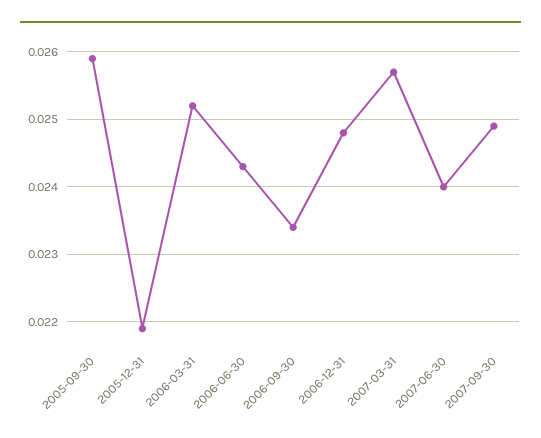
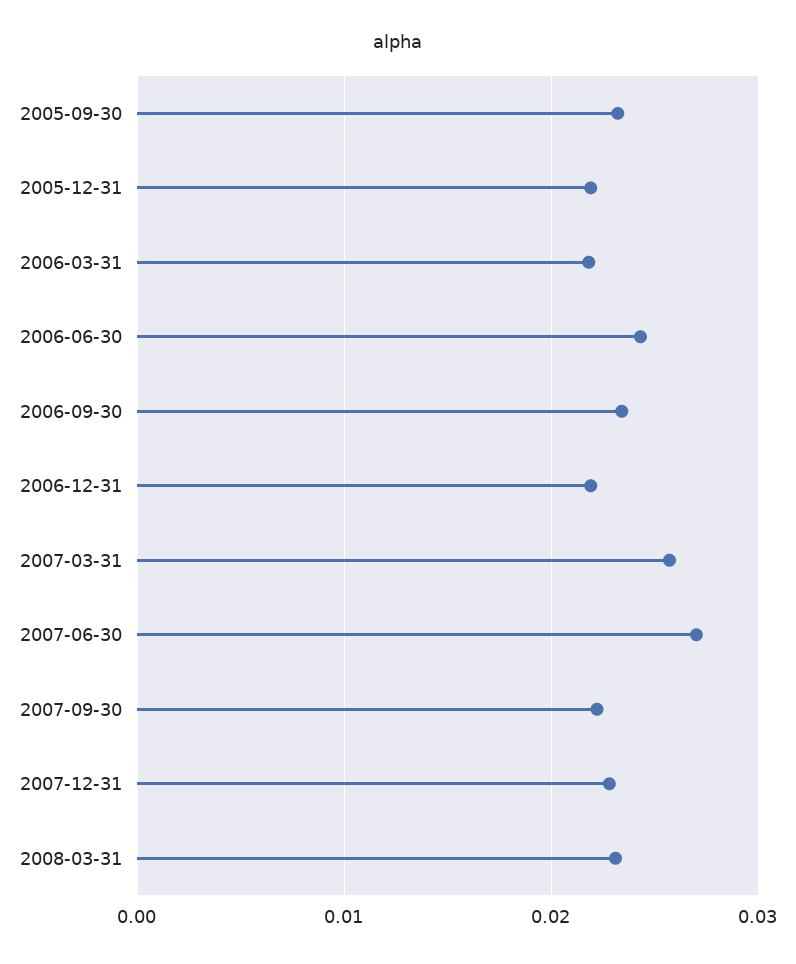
2005-09-30: 0.0259 -> 0.023
2006-03-31: 0.0252 -> 0.022
2006-12-31: 0.0248 -> 0.022
2007-06-30: 0.024 -> 0.027
2007-09-30: 0.0249 -> 0.022
2007-12-31: none -> 0.023
2008-03-31: none -> 0.023

